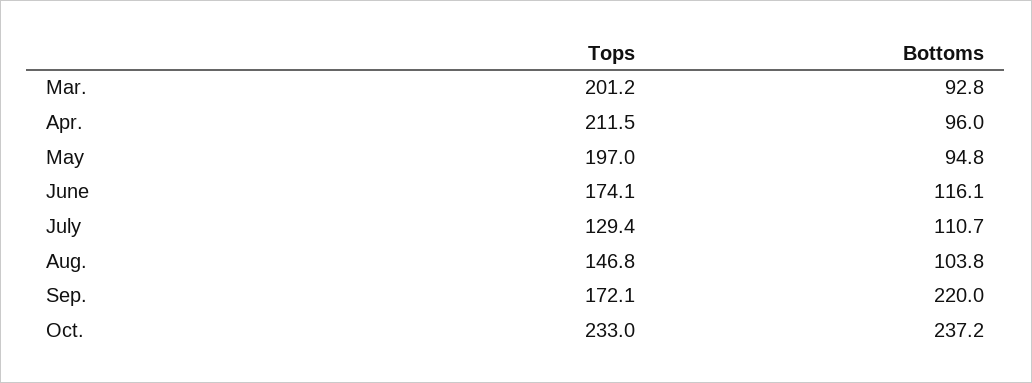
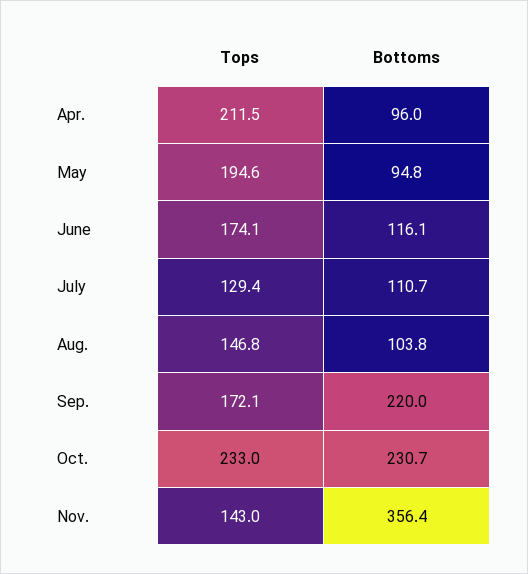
Tops, Mar.: 201.2 -> none
Bottoms, Mar.: 92.8 -> none
Tops, May: 197 -> 194.6
Bottoms, Oct.: 237.2 -> 230.7
Tops, Nov.: none -> 143
Bottoms, Nov.: none -> 356.4

